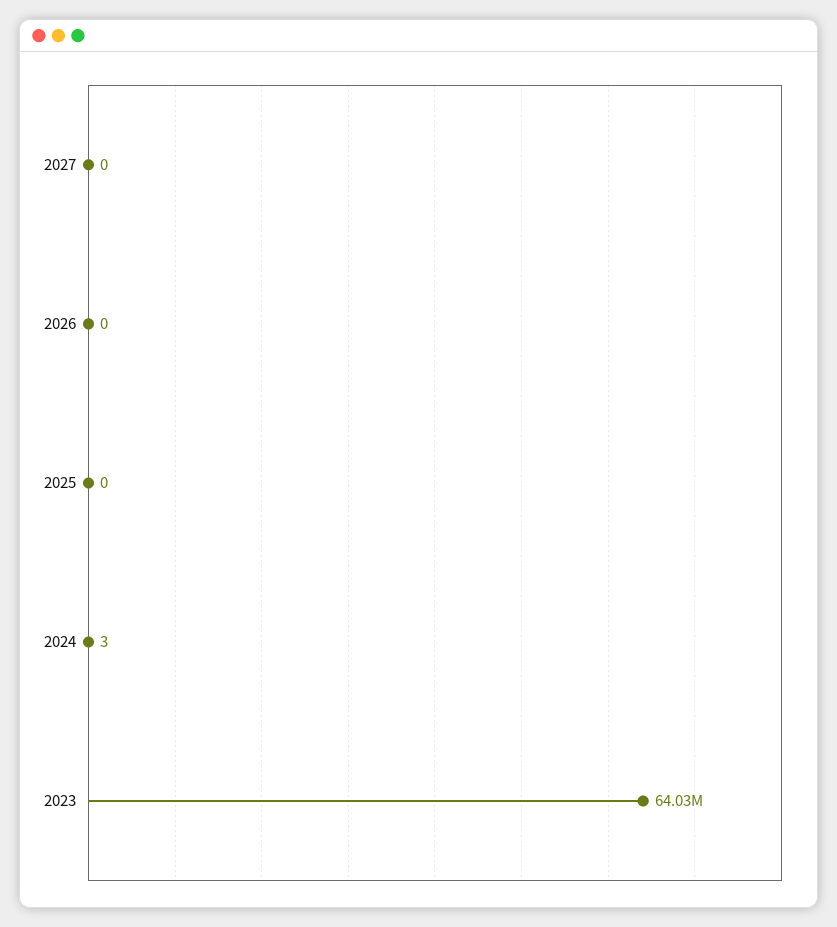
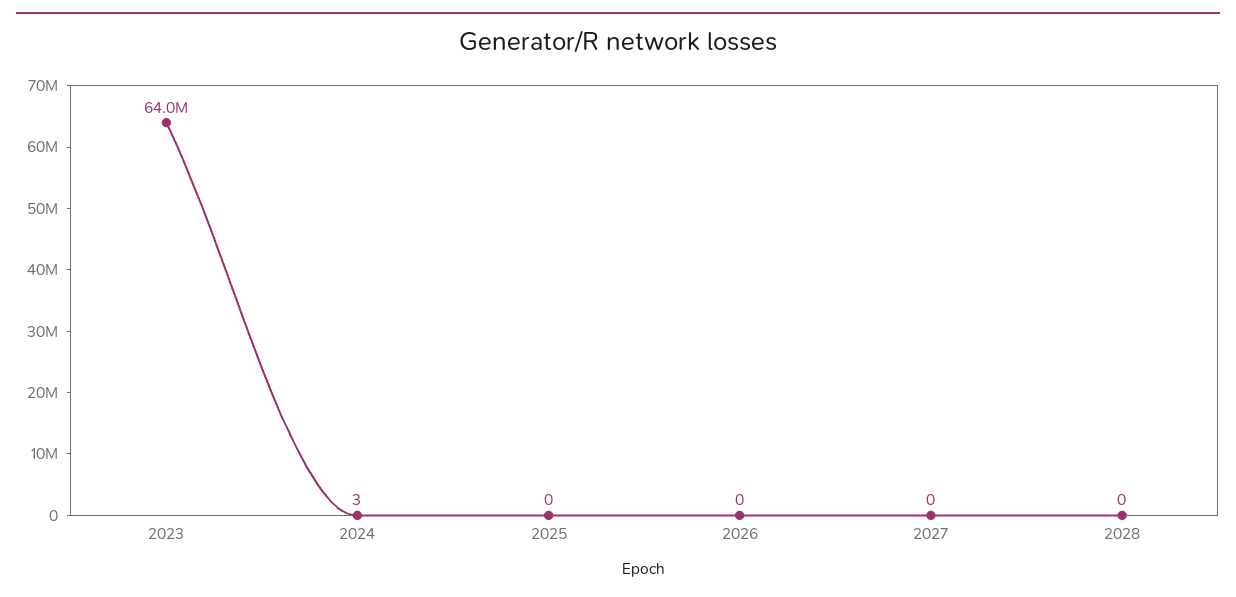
2028: none -> 0

